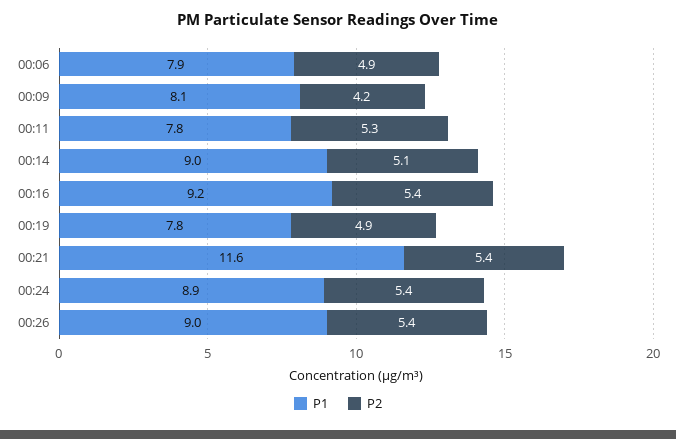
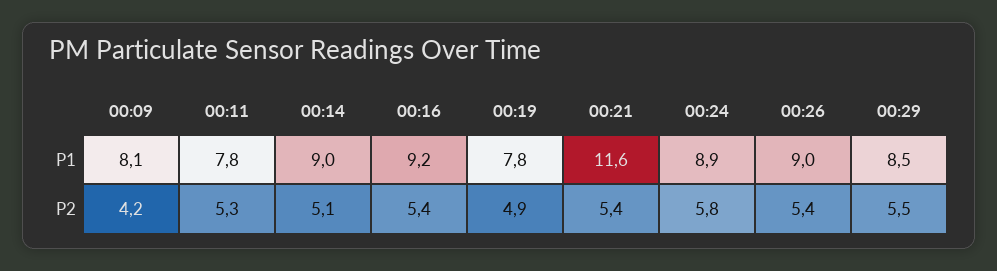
P1, 00:06: 7.9 -> none
P2, 00:06: 4.9 -> none
P2, 00:24: 5.4 -> 5.8
P1, 00:29: none -> 8.5
P2, 00:29: none -> 5.5

